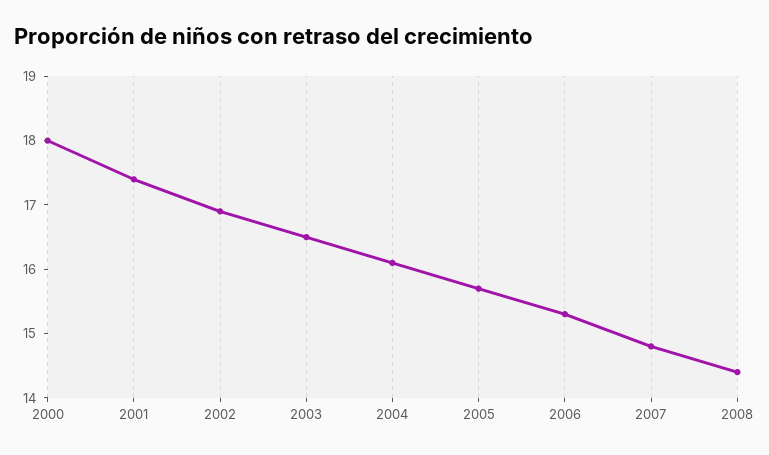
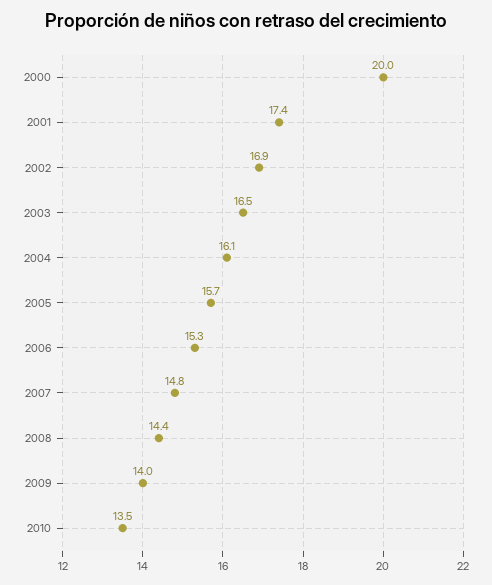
2000: 18 -> 20
2009: none -> 14
2010: none -> 13.5

